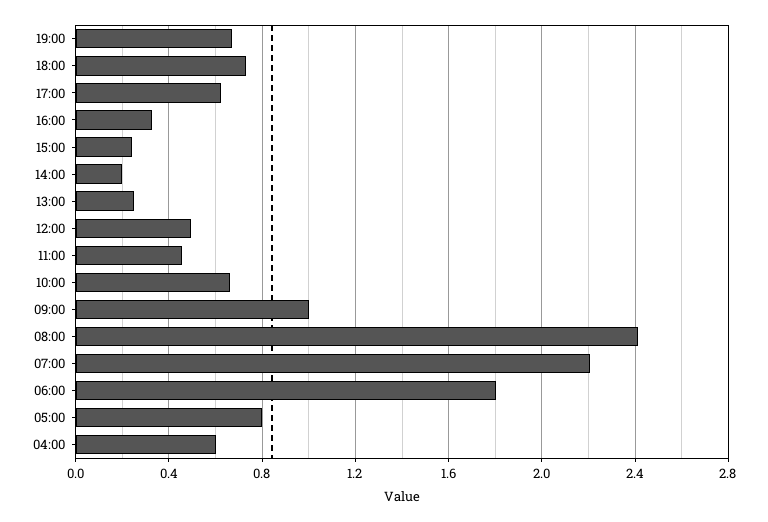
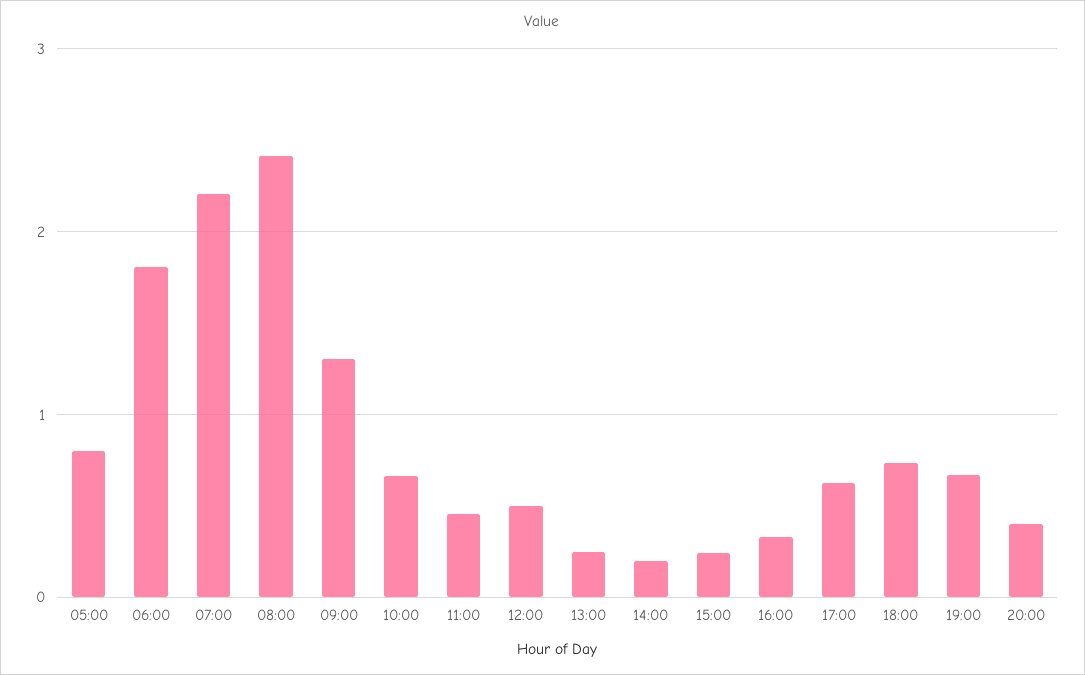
09:00: 1 -> 1.3
04:00: 0.6 -> none
20:00: none -> 0.4

